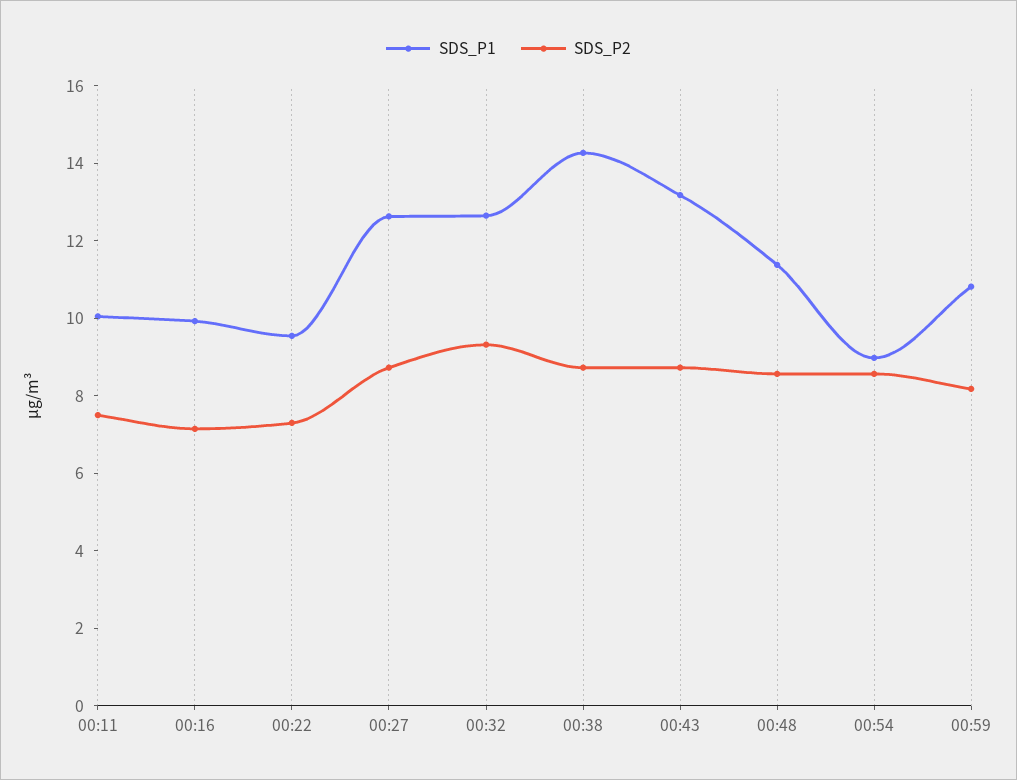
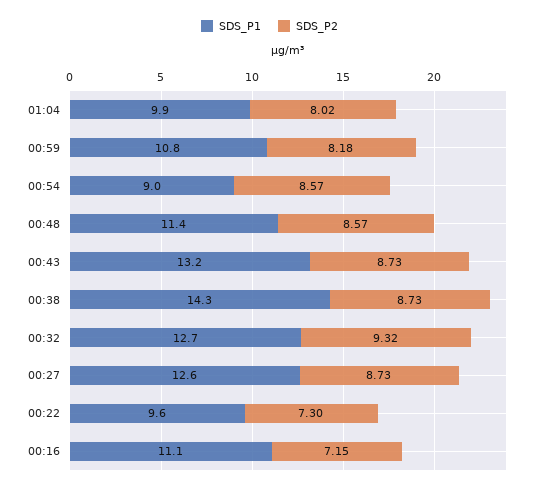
SDS_P1, 00:11: 10 -> none
SDS_P2, 00:11: 7.5 -> none
SDS_P1, 00:16: 10 -> 11.1
SDS_P1, 01:04: none -> 9.9
SDS_P2, 01:04: none -> 8.02

